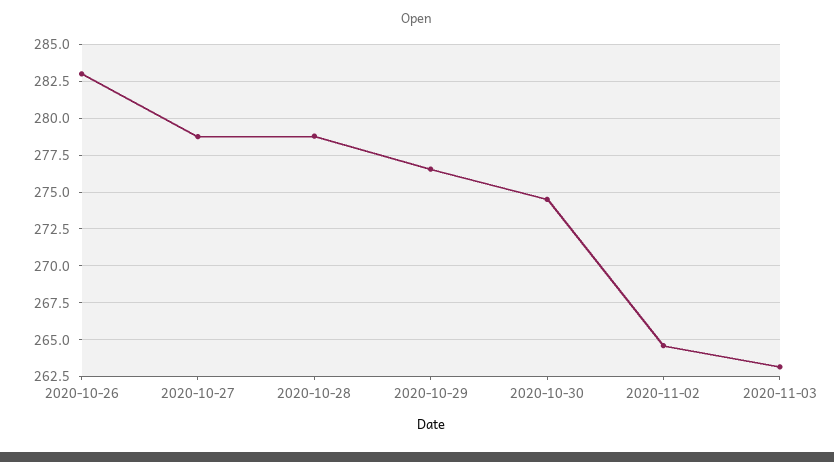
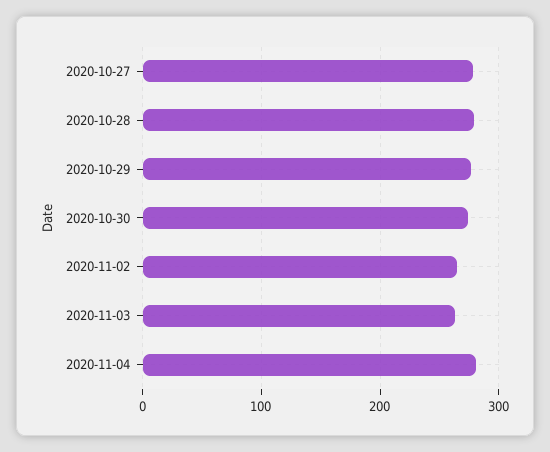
2020-10-26: 283 -> none
2020-11-04: none -> 280

